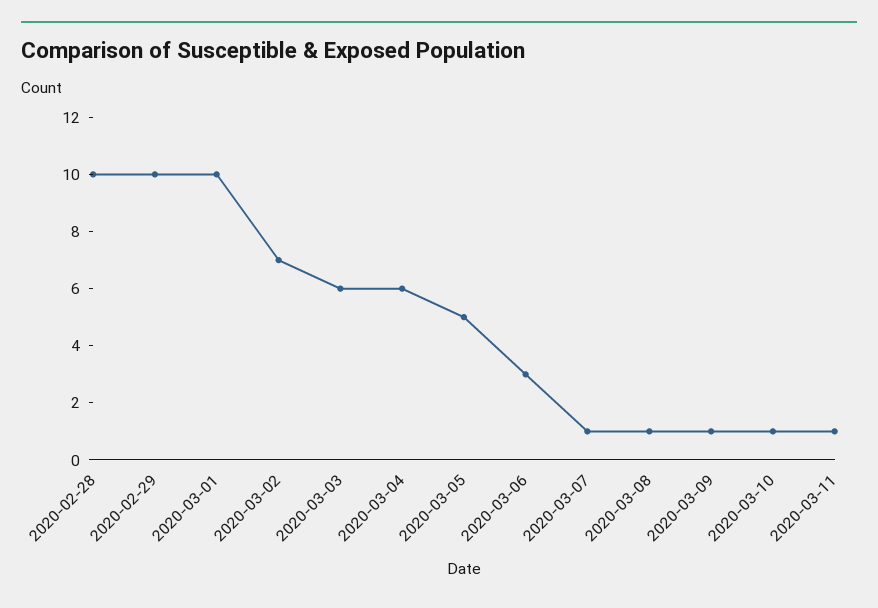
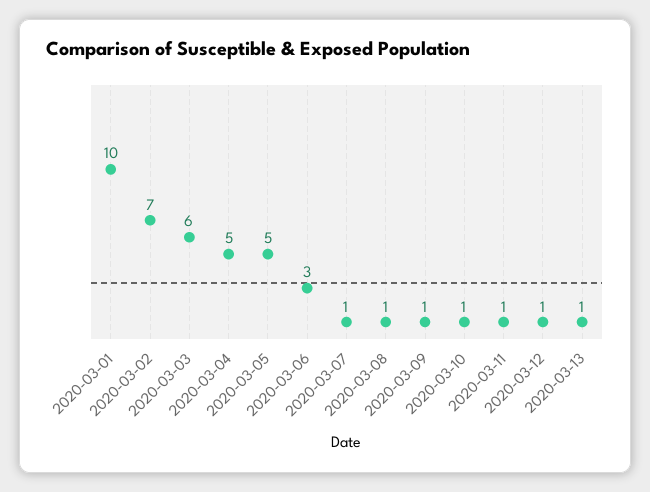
2020-02-28: 10 -> none
2020-02-29: 10 -> none
2020-03-04: 6 -> 5
2020-03-12: none -> 1
2020-03-13: none -> 1

